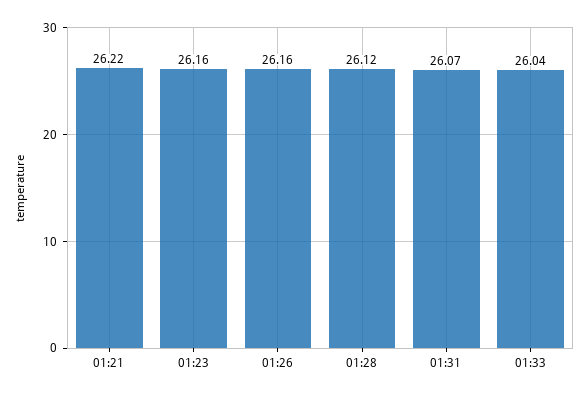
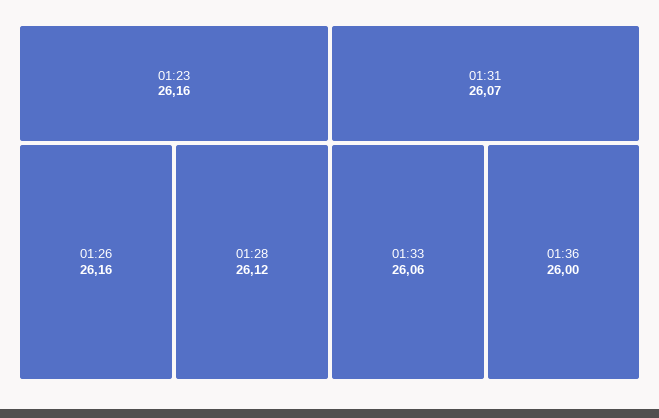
01:21: 26.22 -> none
01:33: 26.04 -> 26.06
01:36: none -> 26

